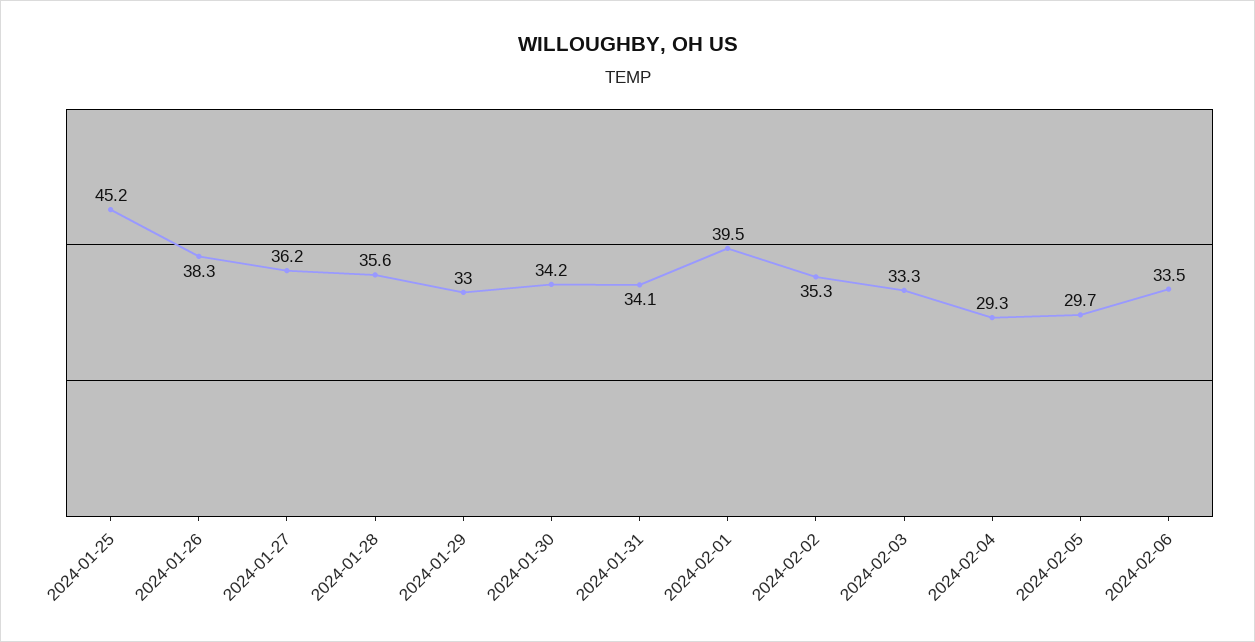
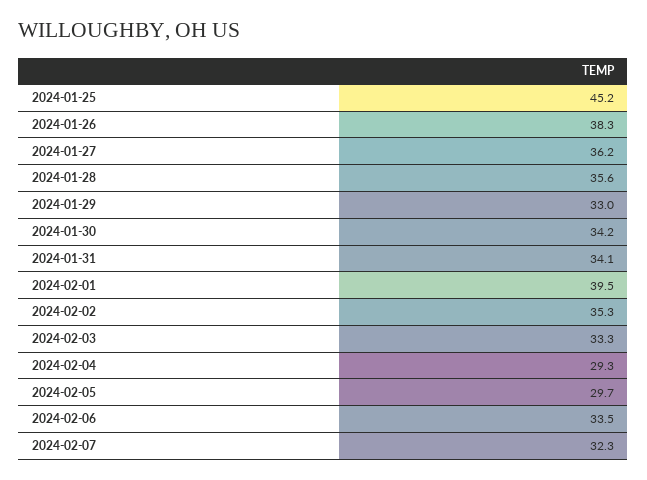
2024-02-07: none -> 32.3

